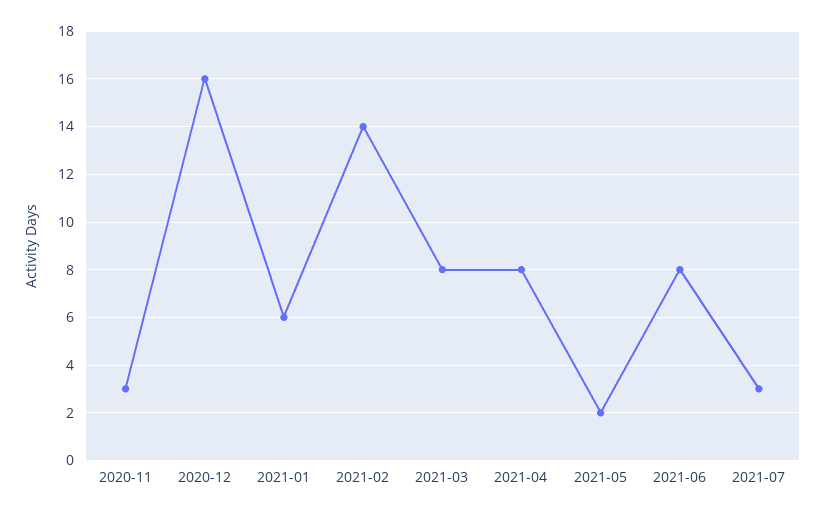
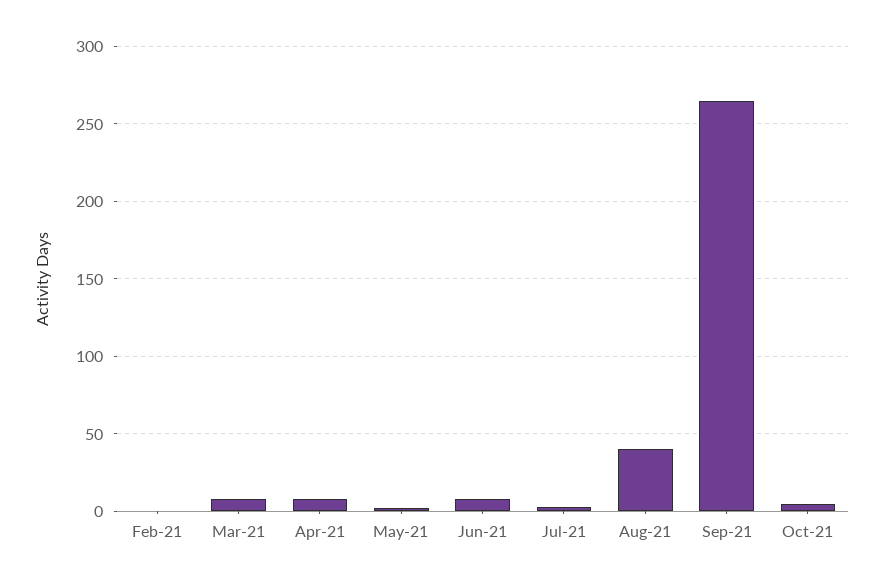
2020-11: 3 -> none
2020-12: 16 -> none
2021-01: 6 -> none
2021-02: 14 -> 0
Aug-21: none -> 40
Sep-21: none -> 265
Oct-21: none -> 5

